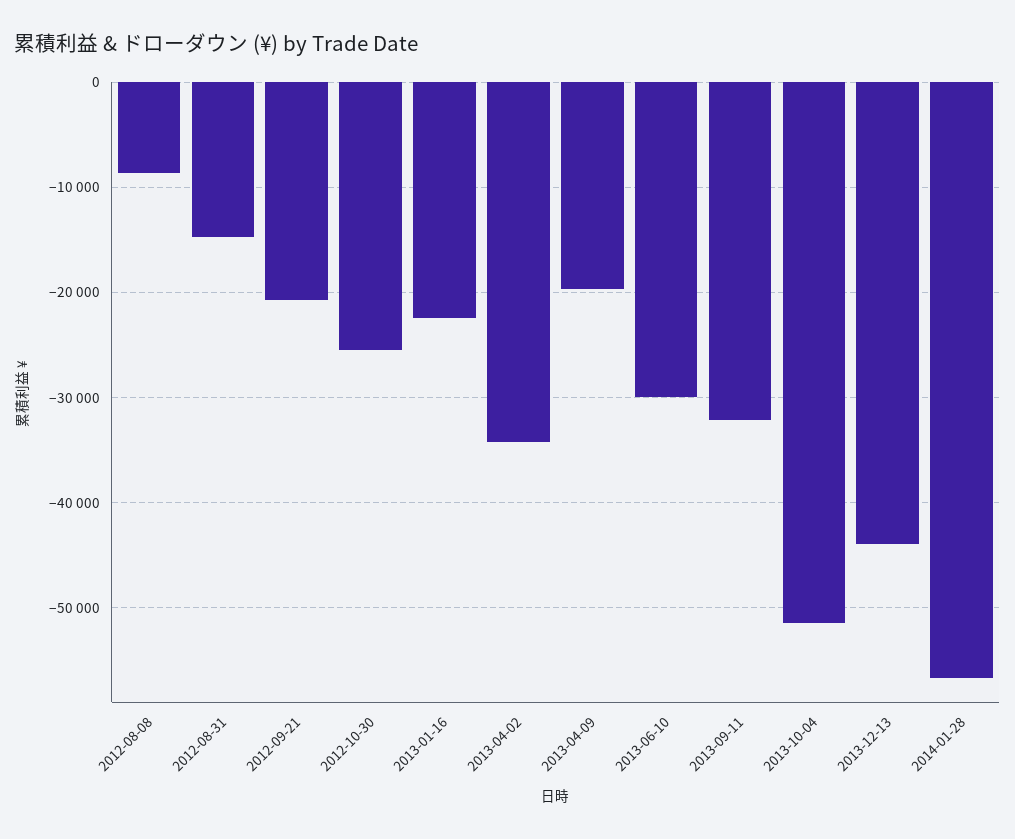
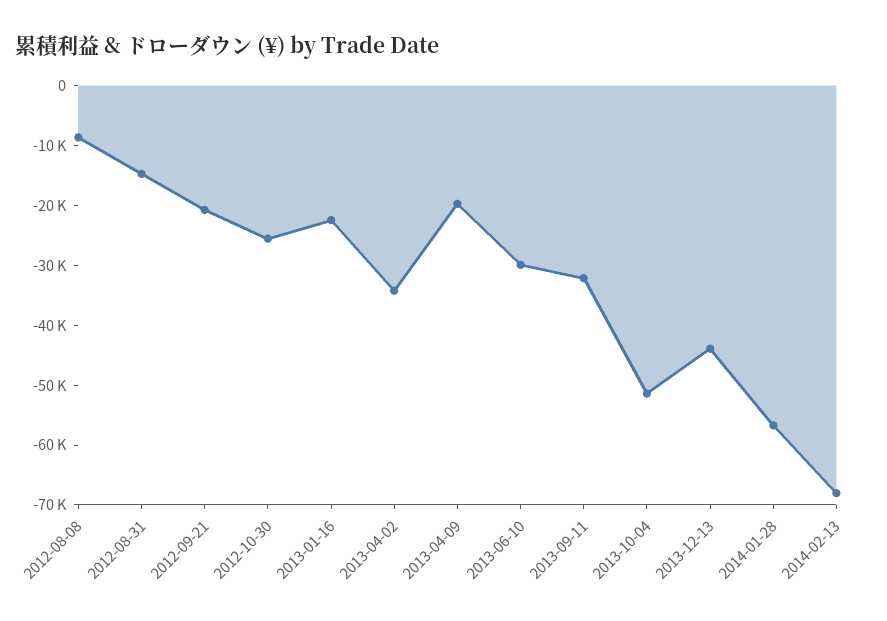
2014-02-13: none -> -68000

